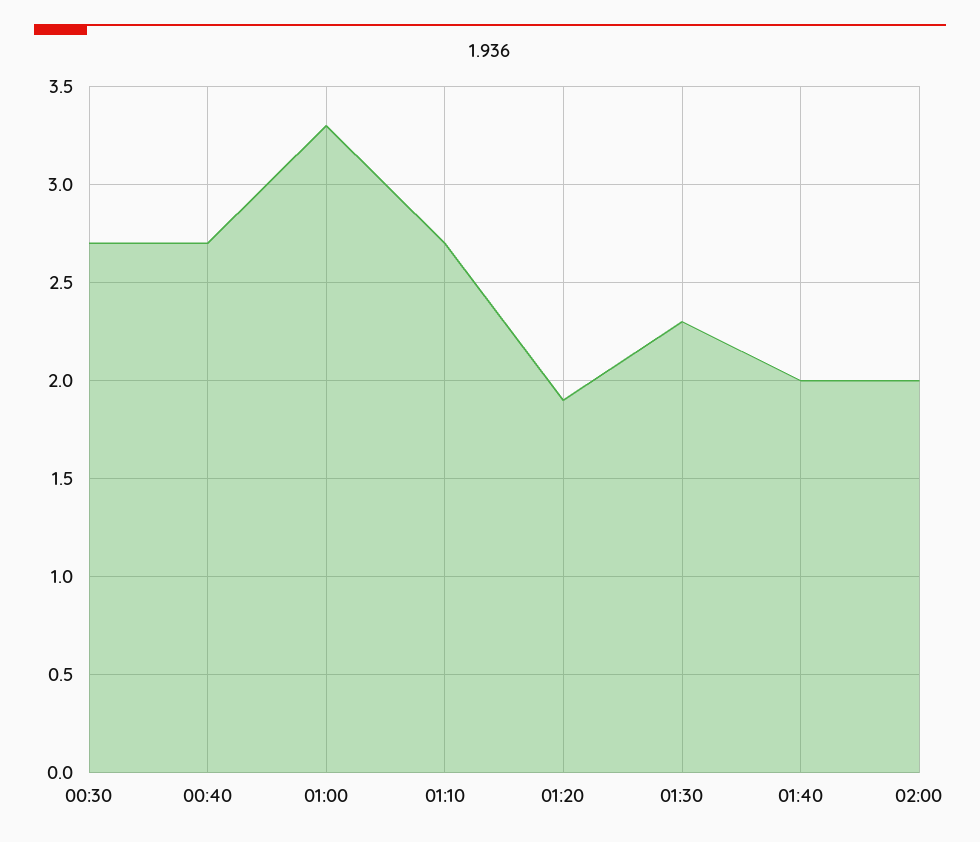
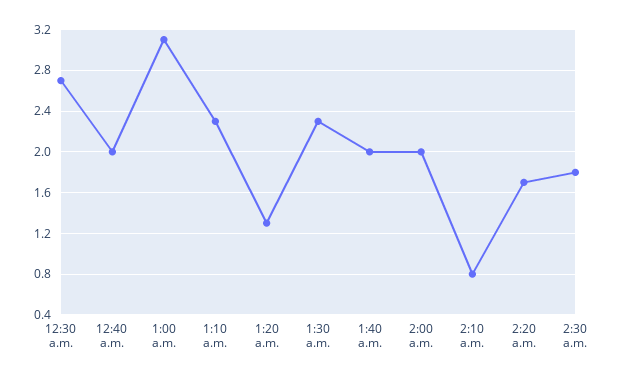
00:40: 2.7 -> 2
01:00: 3.3 -> 3.1
01:10: 2.7 -> 2.3
01:20: 1.9 -> 1.3
2:10 a.m.: none -> 0.8
2:20 a.m.: none -> 1.7
2:30 a.m.: none -> 1.8

